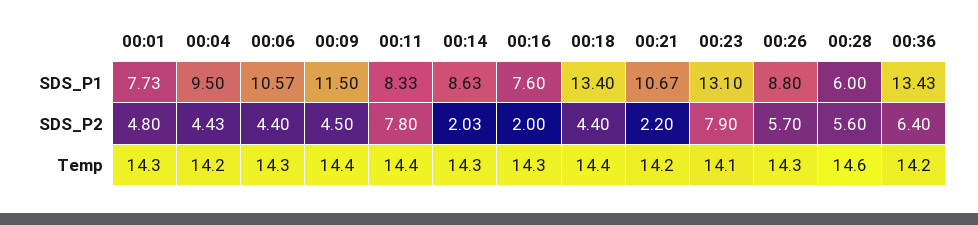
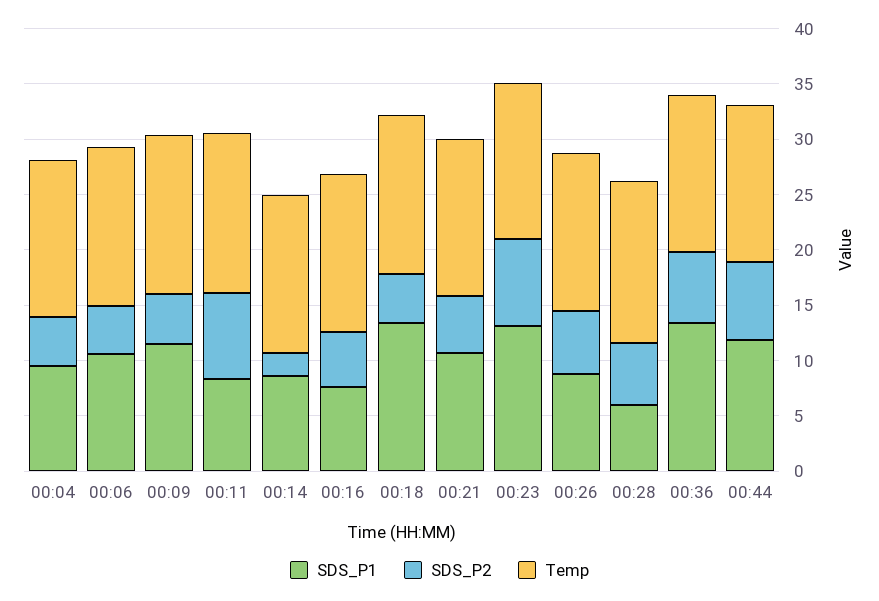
SDS_P1, 00:01: 7.73 -> none
SDS_P2, 00:01: 4.8 -> none
SDS_P2, 00:16: 2 -> 5
SDS_P2, 00:21: 2.2 -> 5
Temp, 00:01: 14.3 -> none
SDS_P1, 00:44: none -> 12
SDS_P2, 00:44: none -> 7
Temp, 00:44: none -> 14

